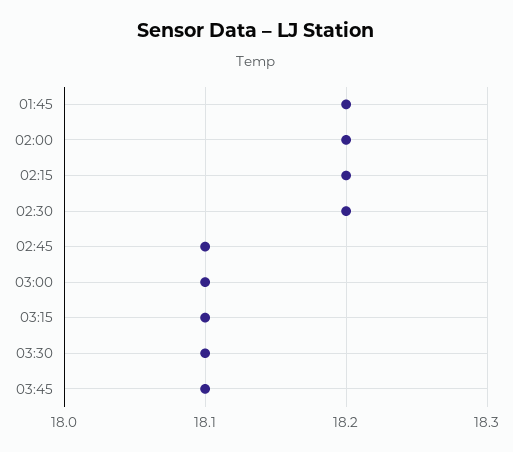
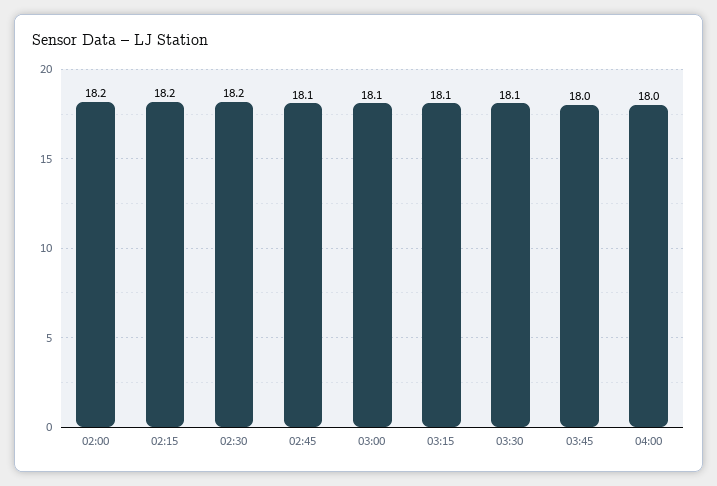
01:45: 18.2 -> none
03:45: 18.1 -> 18
04:00: none -> 18

